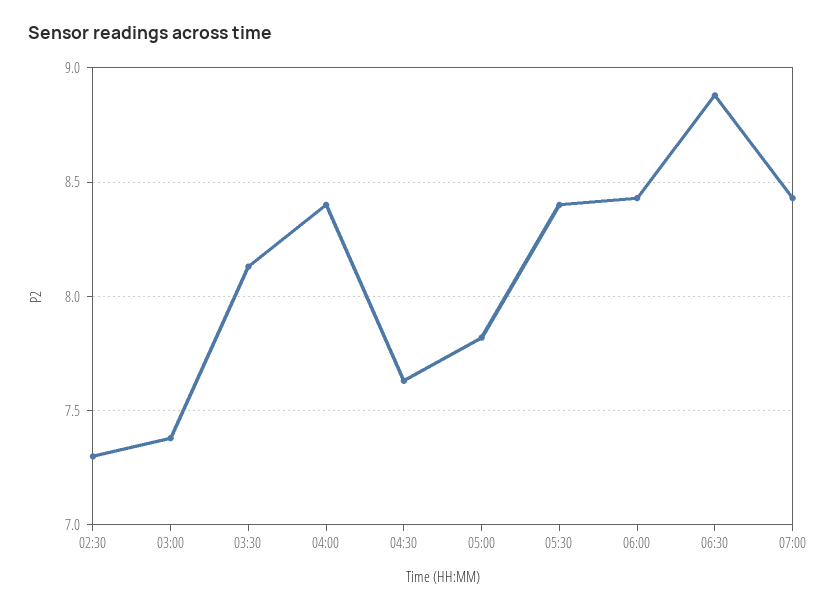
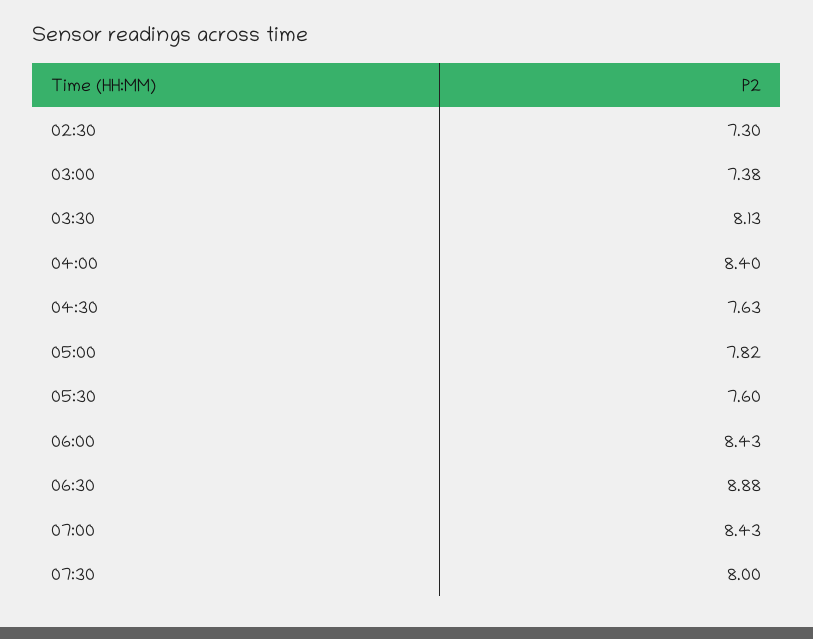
05:30: 8.4 -> 7.6
07:30: none -> 8

